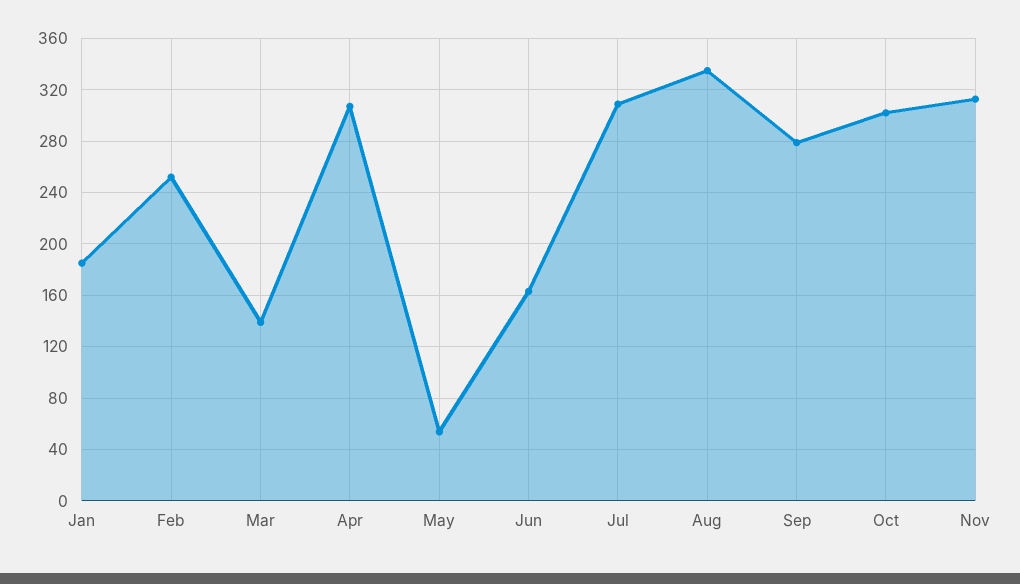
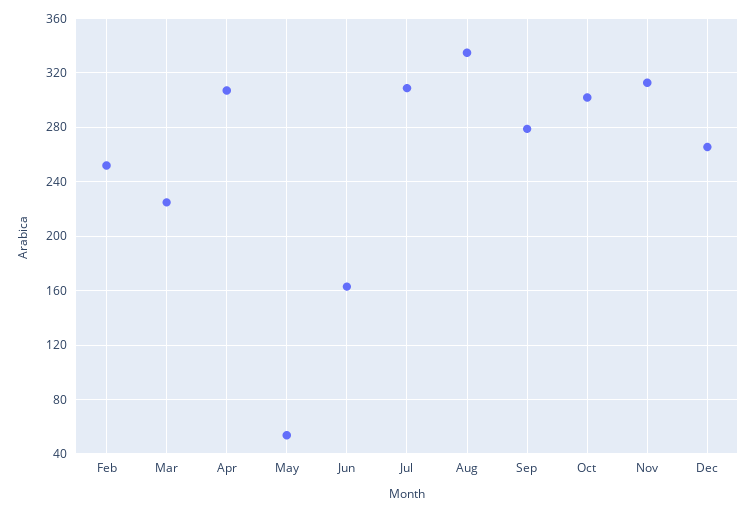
Jan: 185 -> none
Mar: 140 -> 225
Dec: none -> 265

